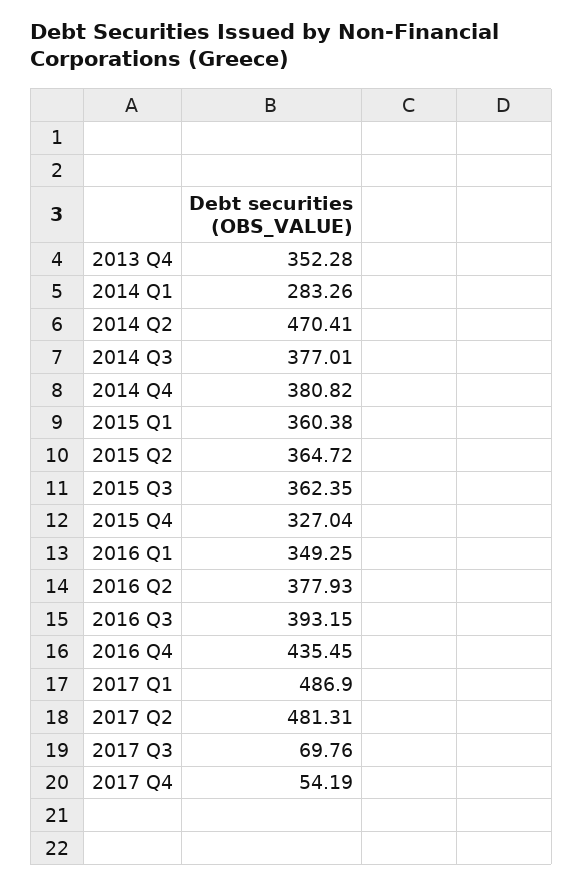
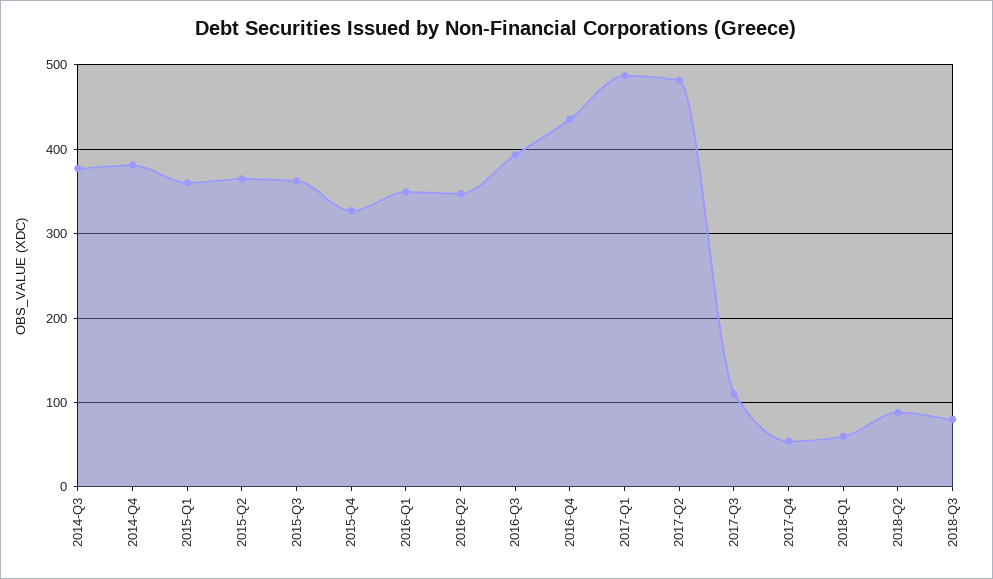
2013 Q4: 352.28 -> none
2014 Q1: 283.26 -> none
2014 Q2: 470.41 -> none
2016 Q2: 377.93 -> 350
2017 Q3: 69.76 -> 110
2018-Q1: none -> 60
2018-Q2: none -> 90
2018-Q3: none -> 80

